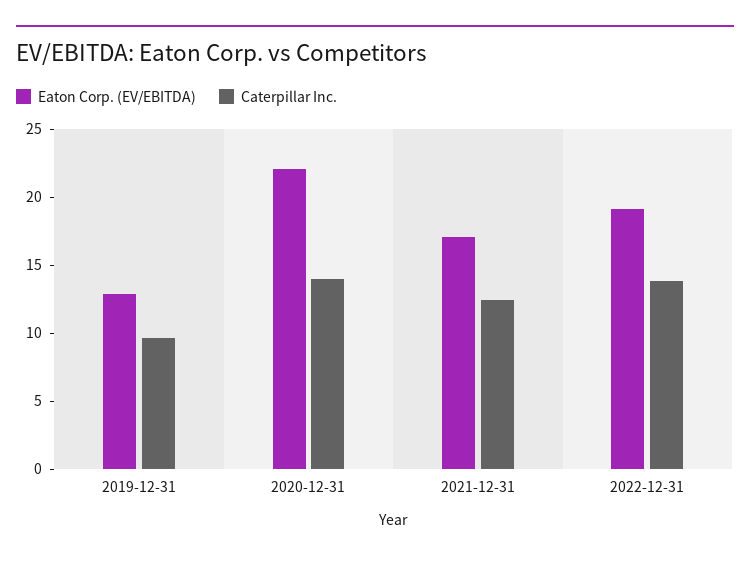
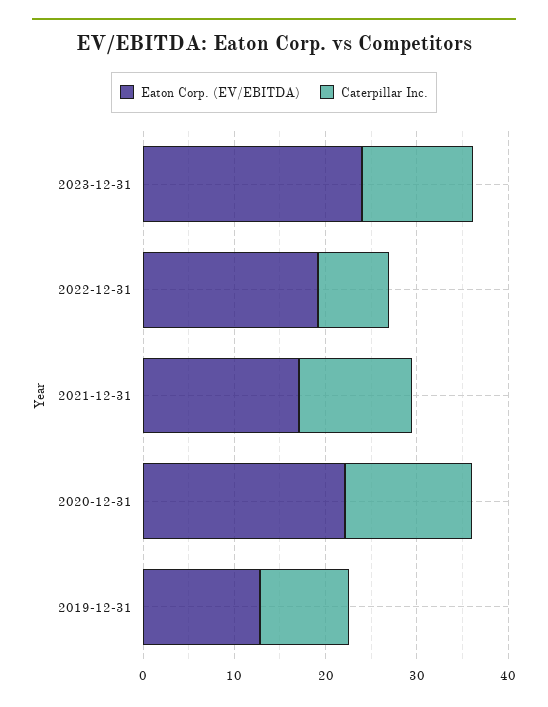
Caterpillar Inc., 2022-12-31: 14 -> 8
Eaton Corp. (EV/EBITDA), 2023-12-31: none -> 24
Caterpillar Inc., 2023-12-31: none -> 12

